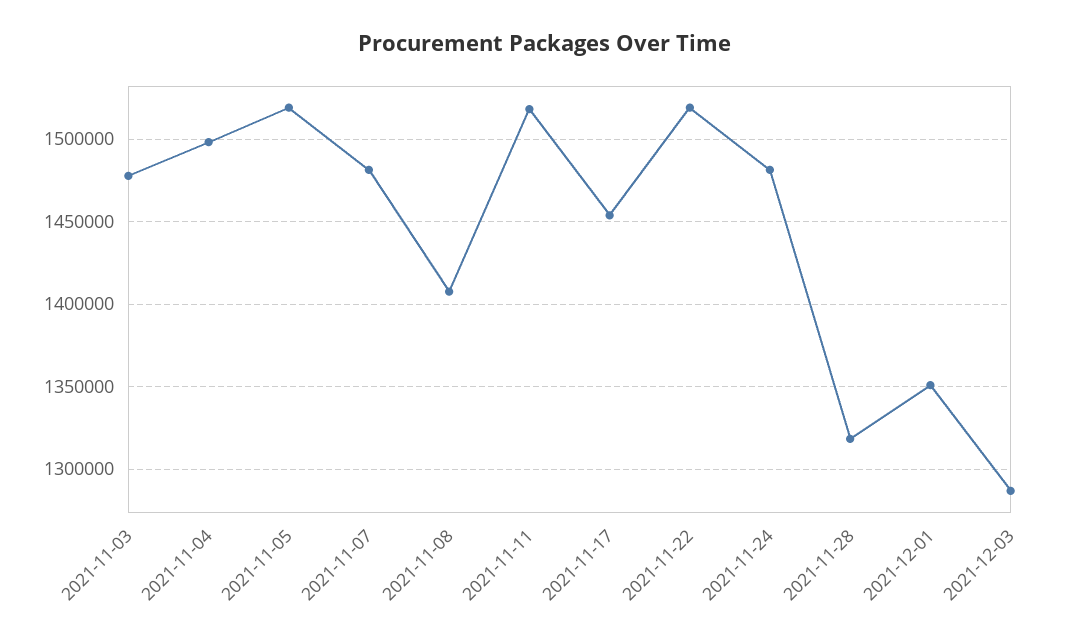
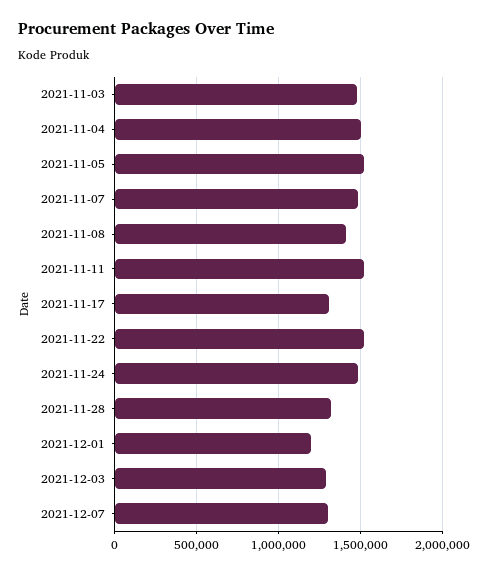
2021-11-17: 1455000 -> 1300000
2021-12-01: 1350000 -> 1200000
2021-12-07: none -> 1300000

